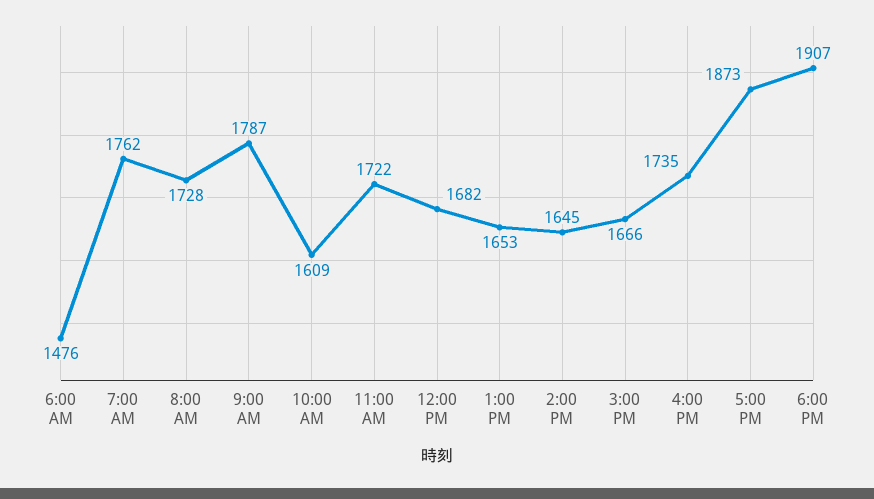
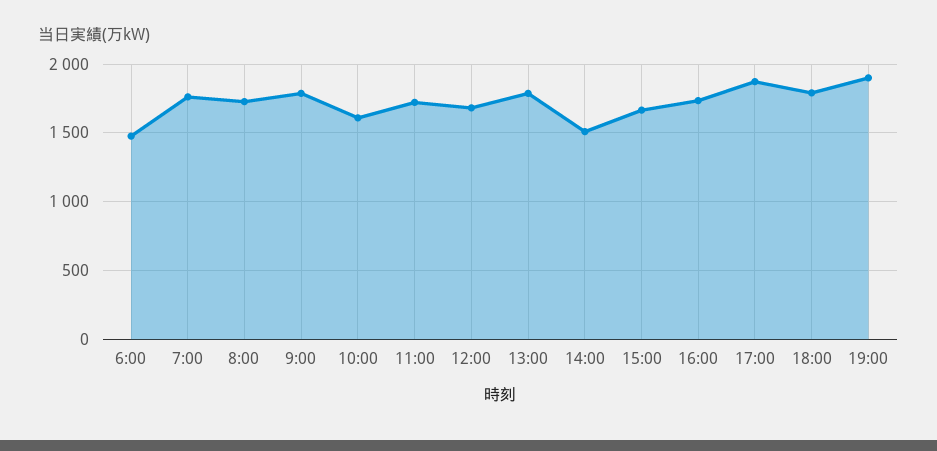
1:00 PM: 1653 -> 1800
2:00 PM: 1645 -> 1500
6:00 PM: 1907 -> 1800
19:00: none -> 1900

